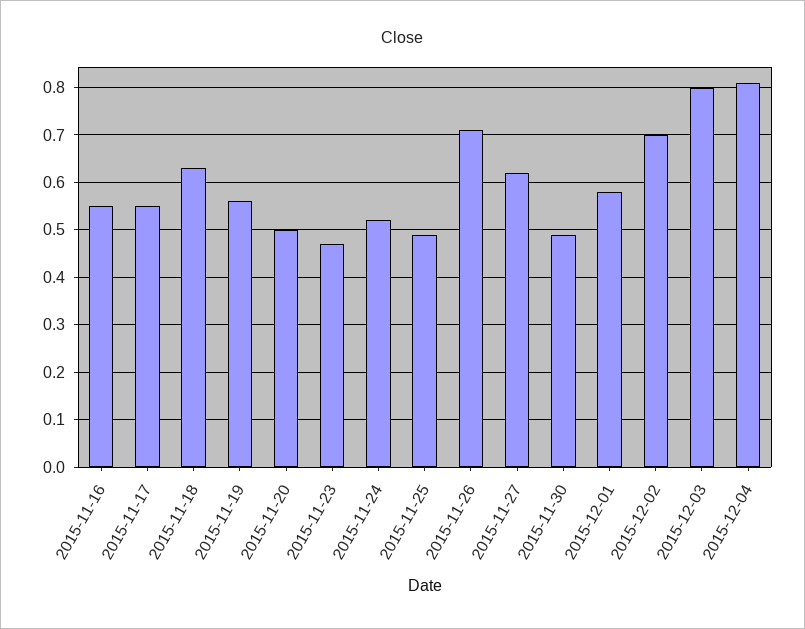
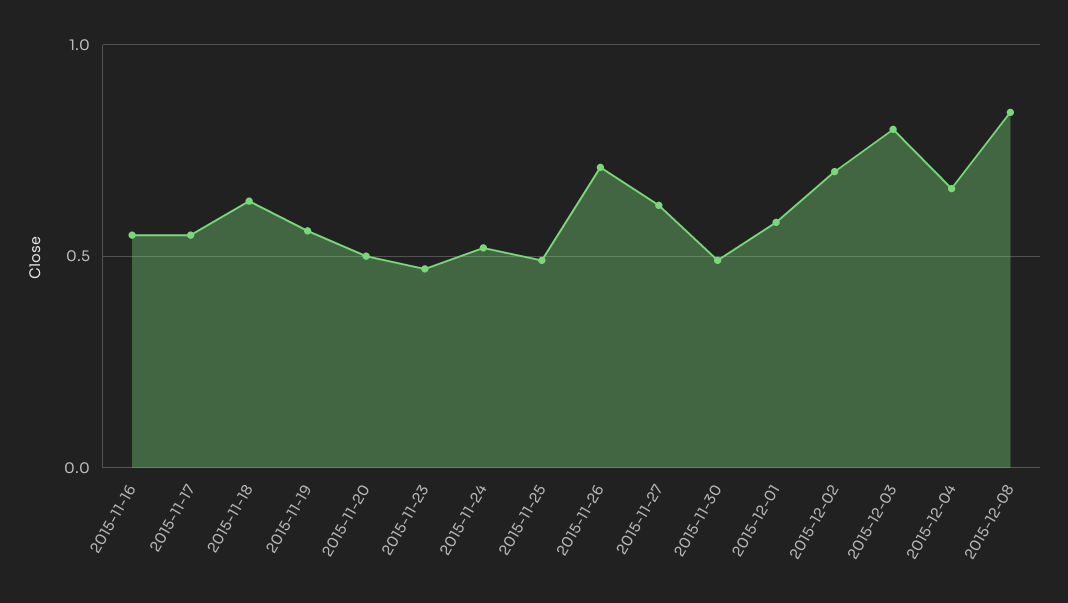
2015-12-04: 0.8 -> 0.65
2015-12-08: none -> 0.85

